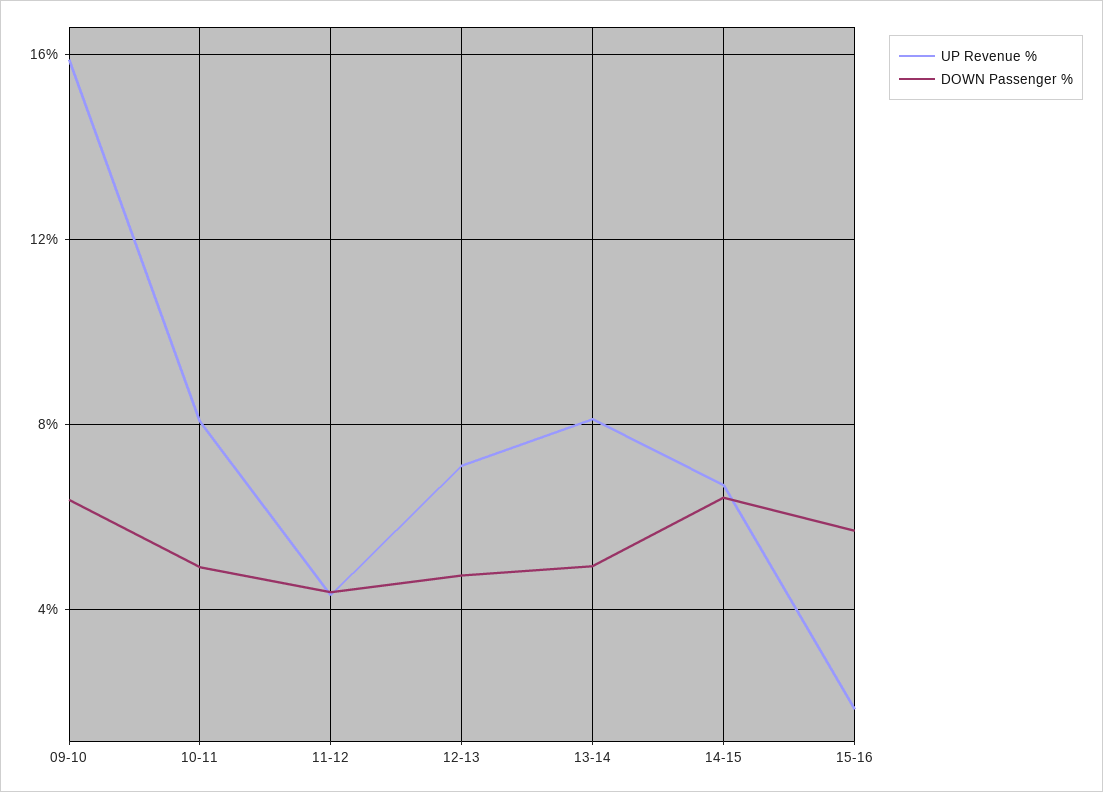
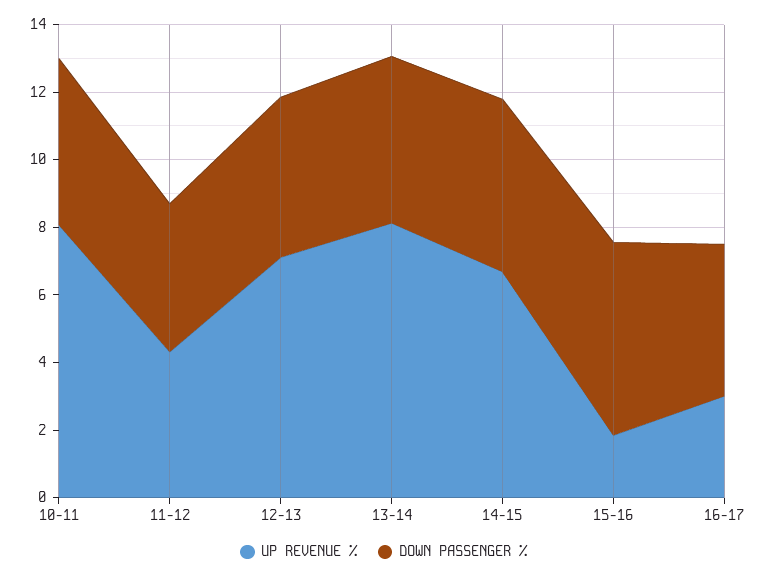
UP Revenue %, 09-10: 16 -> none
DOWN Passenger %, 09-10: 6.5 -> none
DOWN Passenger %, 14-15: 6.5 -> 5
UP Revenue %, 16-17: none -> 3
DOWN Passenger %, 16-17: none -> 4.5

